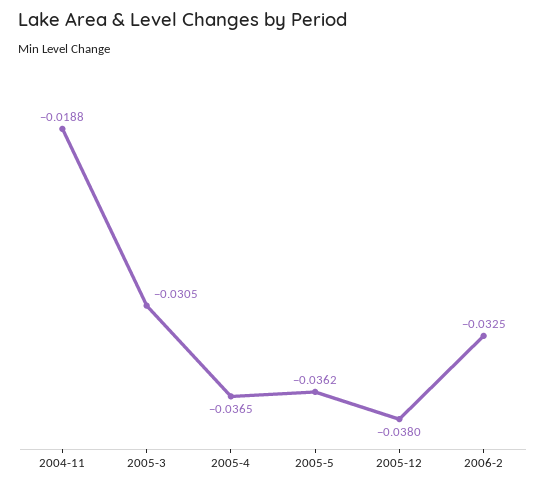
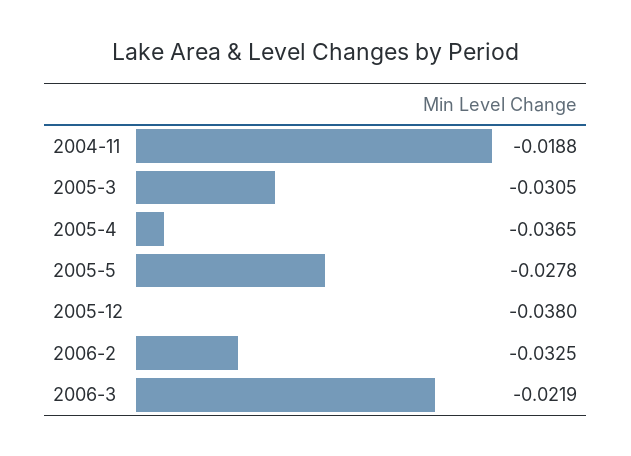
2005-5: -0.0362 -> -0.0278
2006-3: none -> -0.0219

